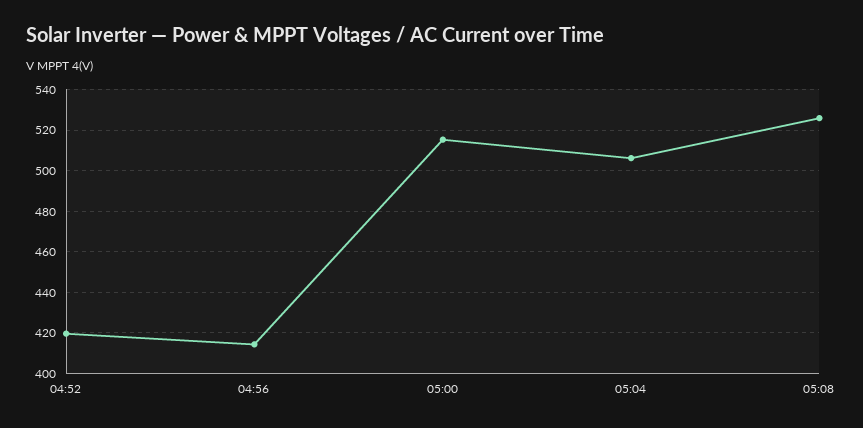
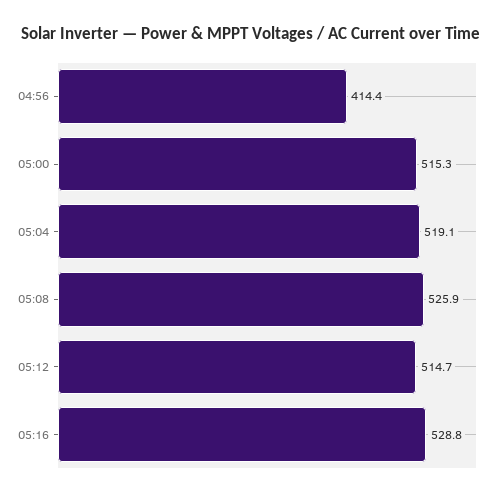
04:52: 420 -> none
05:04: 505 -> 519.1
05:12: none -> 514.7
05:16: none -> 528.8

